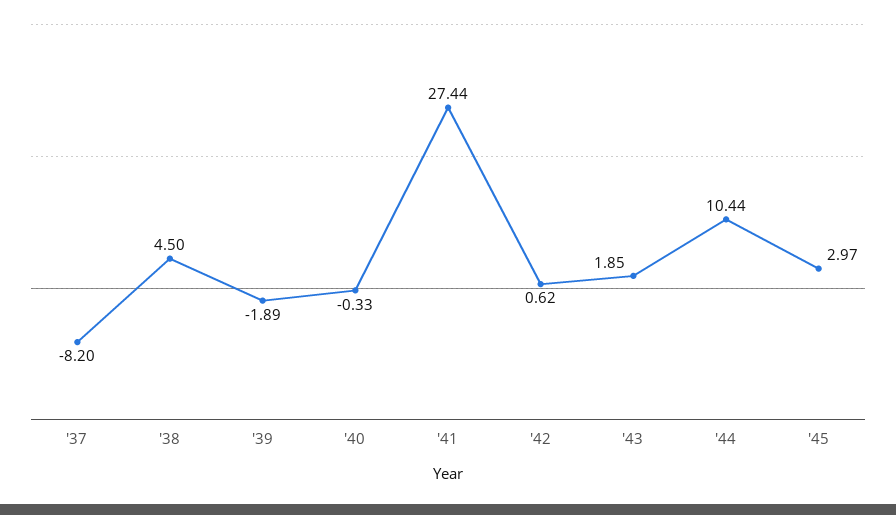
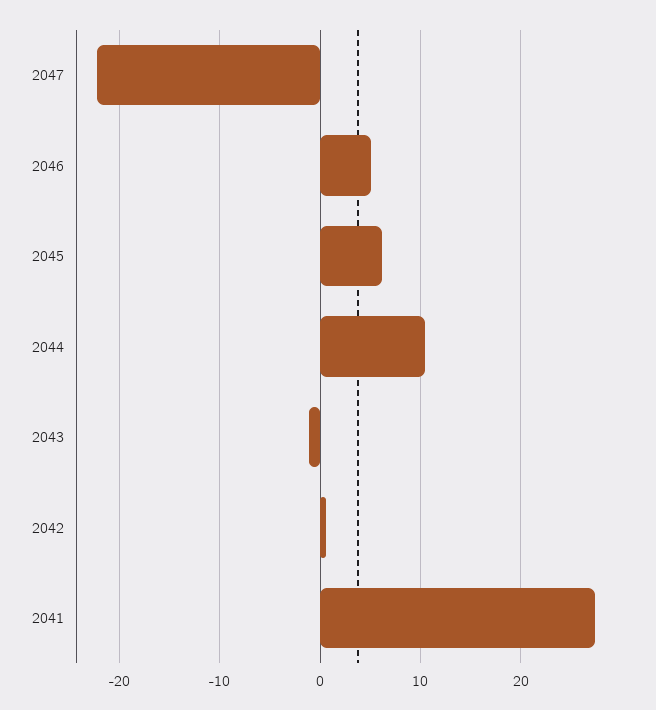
'37: -8.2 -> none
'38: 4.5 -> none
'39: -1.89 -> none
'40: -0.33 -> none
'43: 1.85 -> -1
'45: 2.97 -> 6
2047: none -> -22
2046: none -> 5

